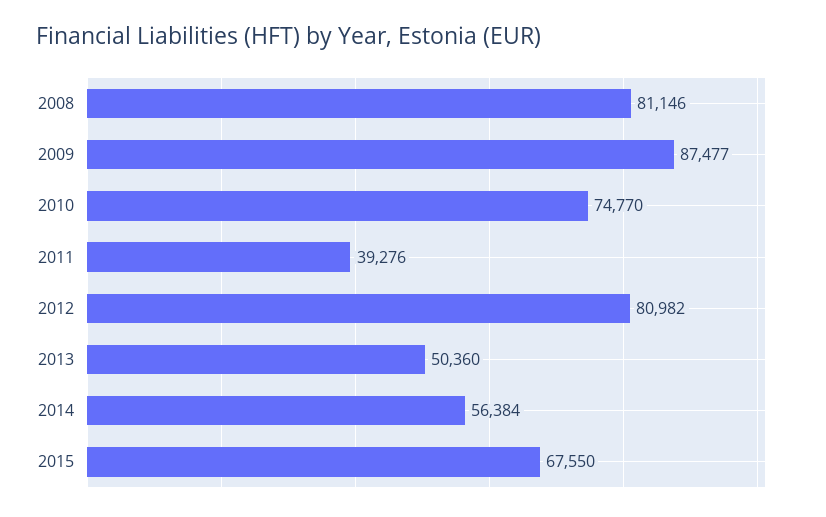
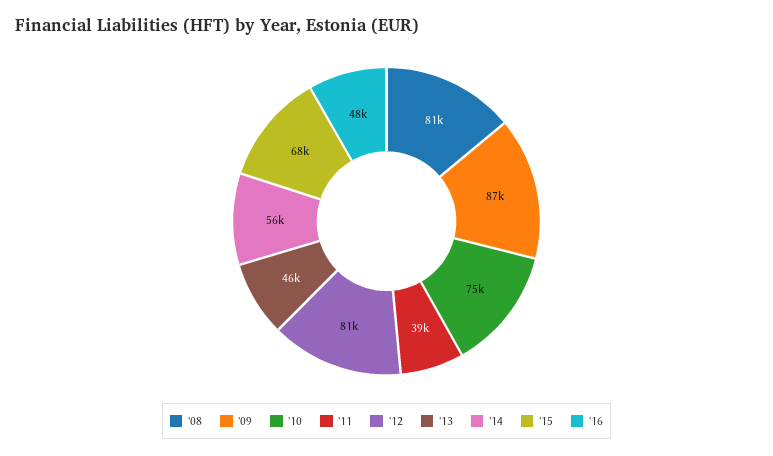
2013: 50360 -> 46000
'16: none -> 48000

